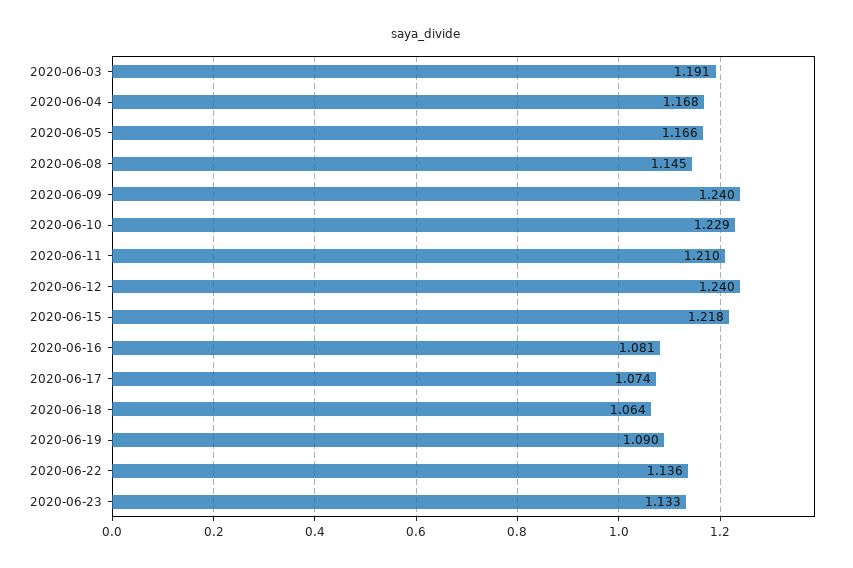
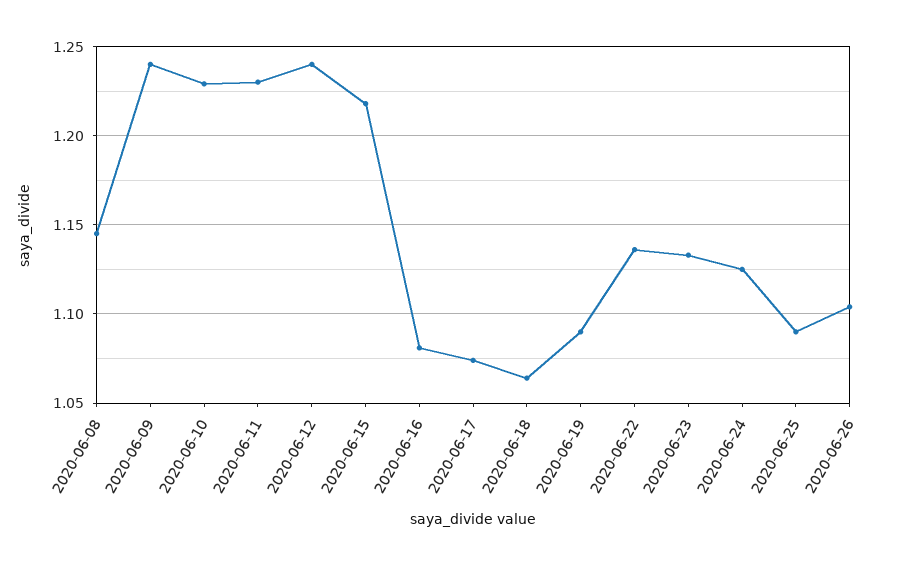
2020-06-03: 1.191 -> none
2020-06-04: 1.168 -> none
2020-06-05: 1.166 -> none
2020-06-11: 1.21 -> 1.23
2020-06-24: none -> 1.125
2020-06-25: none -> 1.09
2020-06-26: none -> 1.105

